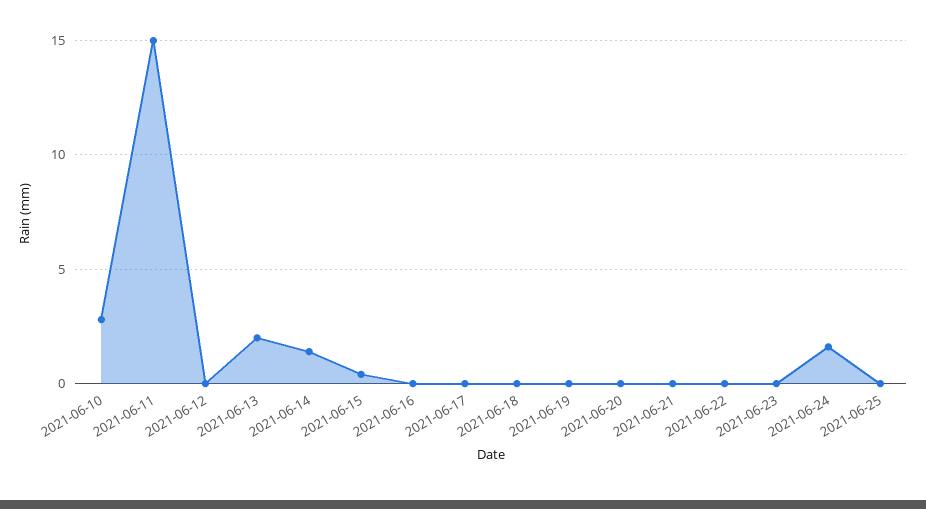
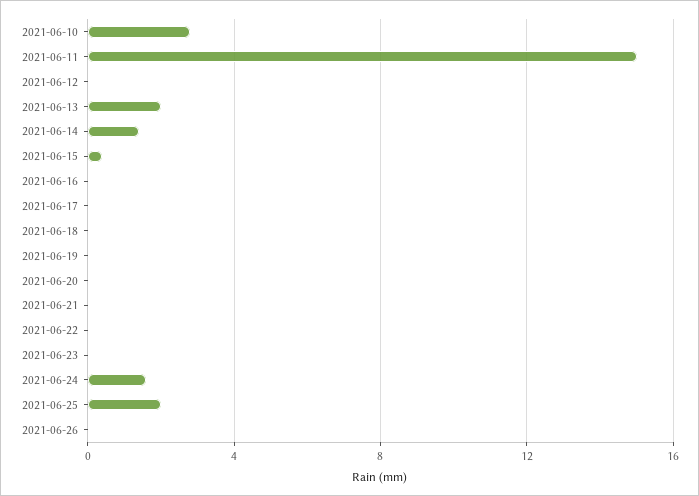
2021-06-25: 0 -> 2
2021-06-26: none -> 0

